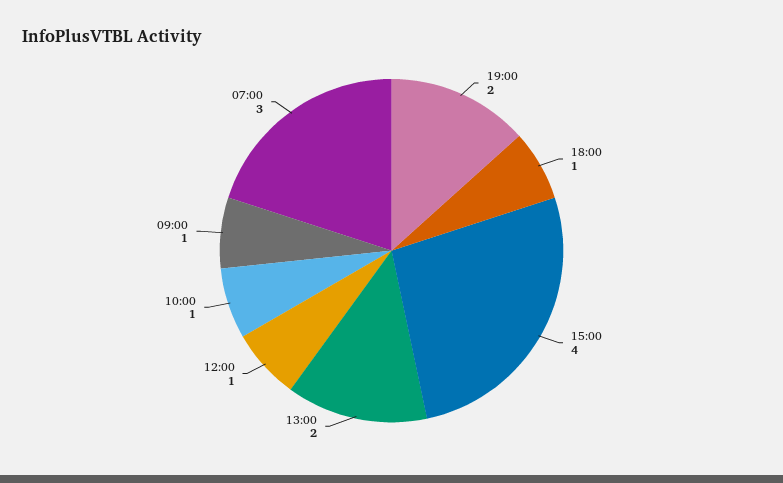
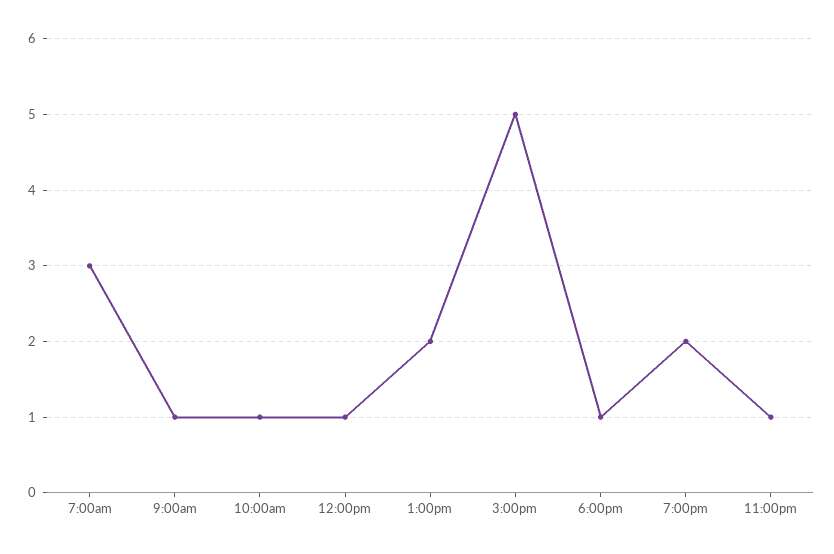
15:00: 4 -> 5
11:00pm: none -> 1

